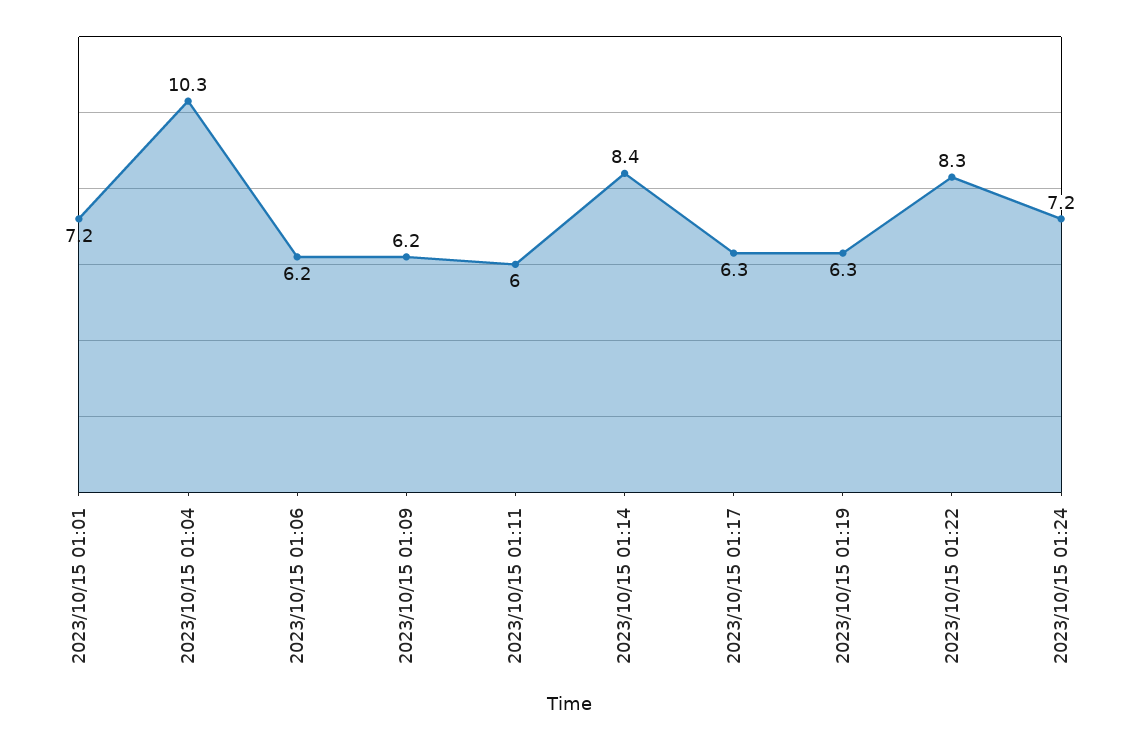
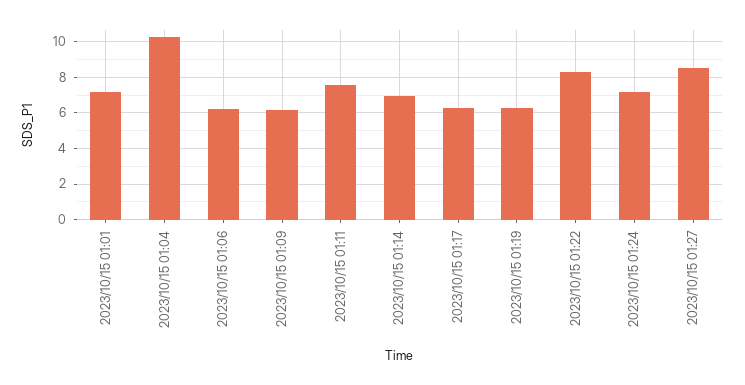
2023/10/15 01:11: 6 -> 7.5
2023/10/15 01:14: 8.4 -> 7
2023/10/15 01:27: none -> 8.5

